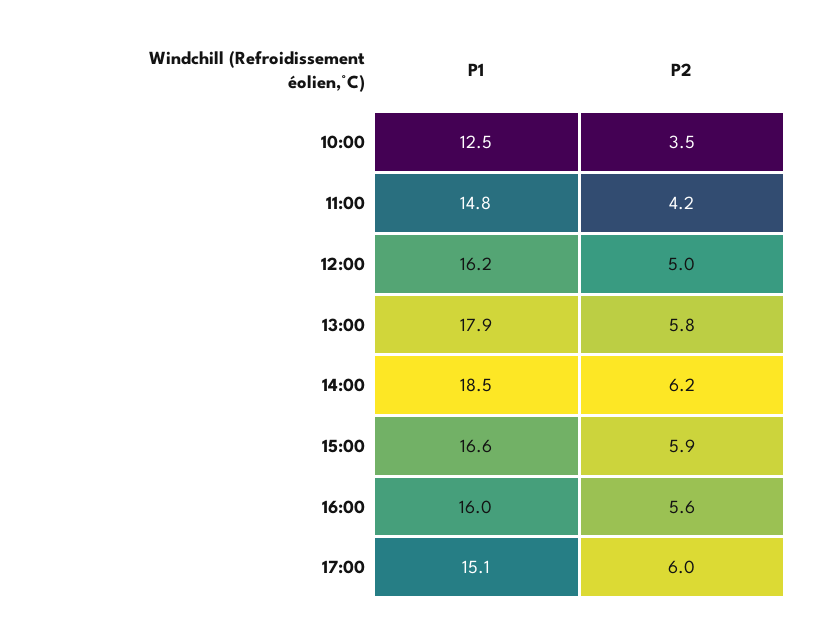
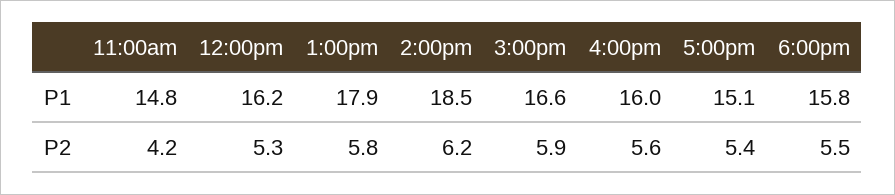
P1, 10:00: 12.5 -> none
P2, 10:00: 3.5 -> none
P2, 12:00: 5 -> 5.3
P2, 17:00: 6 -> 5.4
P1, 6:00pm: none -> 15.8
P2, 6:00pm: none -> 5.5

